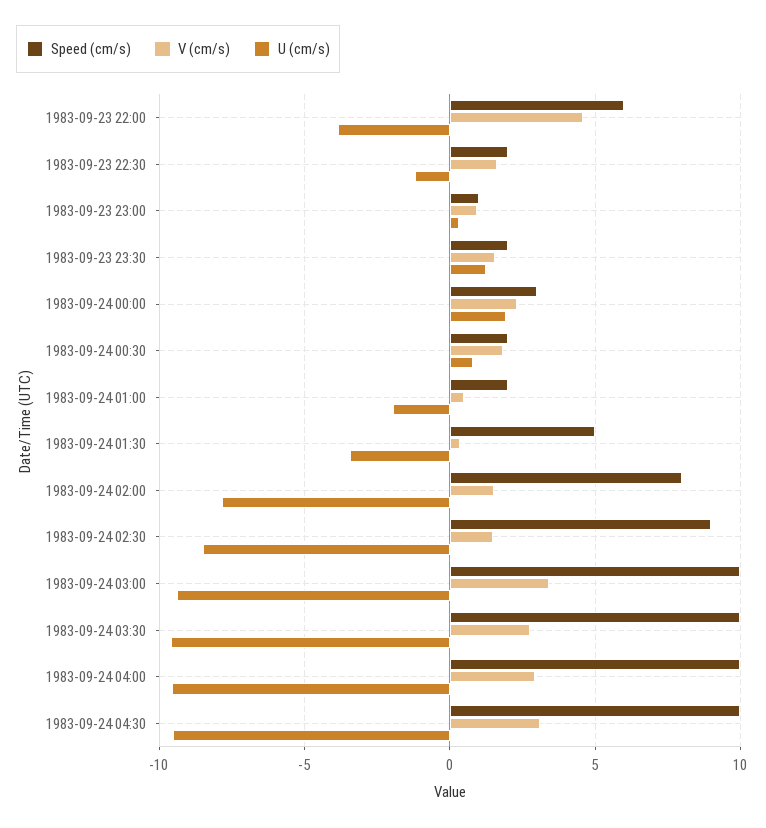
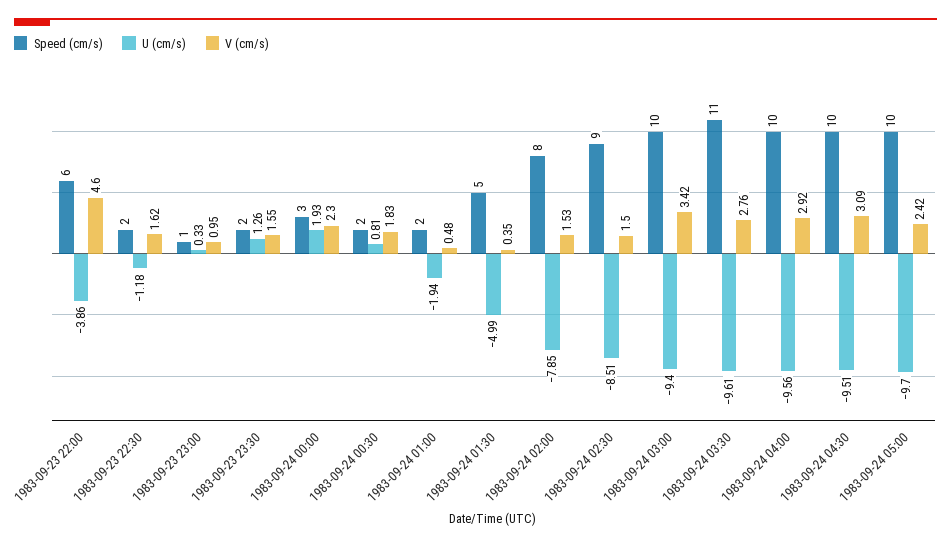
U (cm/s), 1983-09-24 01:30: -3.5 -> -4.99
Speed (cm/s), 1983-09-24 03:30: 10 -> 11
Speed (cm/s), 1983-09-24 05:00: none -> 10
U (cm/s), 1983-09-24 05:00: none -> -9.7
V (cm/s), 1983-09-24 05:00: none -> 2.42

